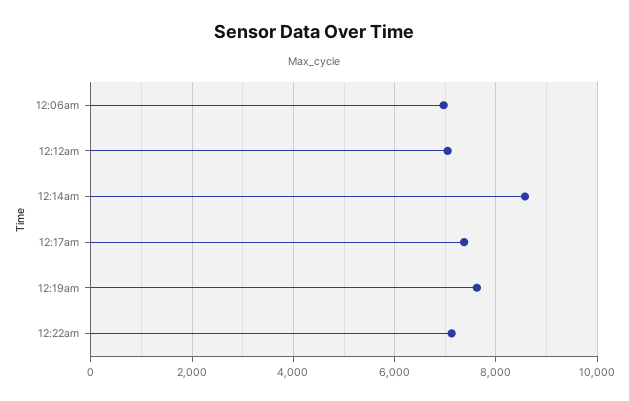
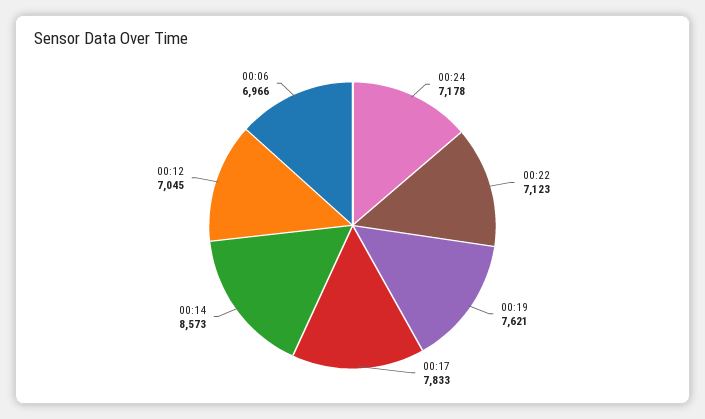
12:17am: 7400 -> 7833
00:24: none -> 7178

